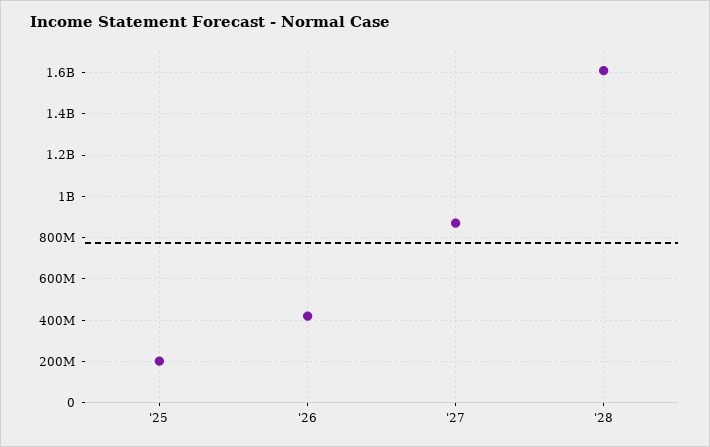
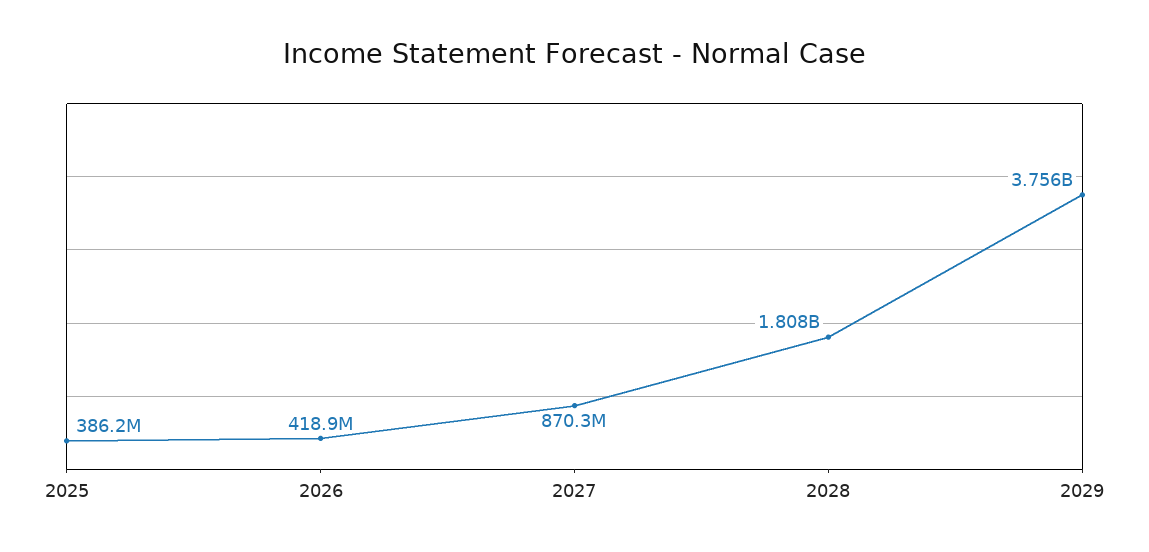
'25: 200000000 -> 386200000
'28: 1600000000 -> 1808000000
2029: none -> 3756000000

